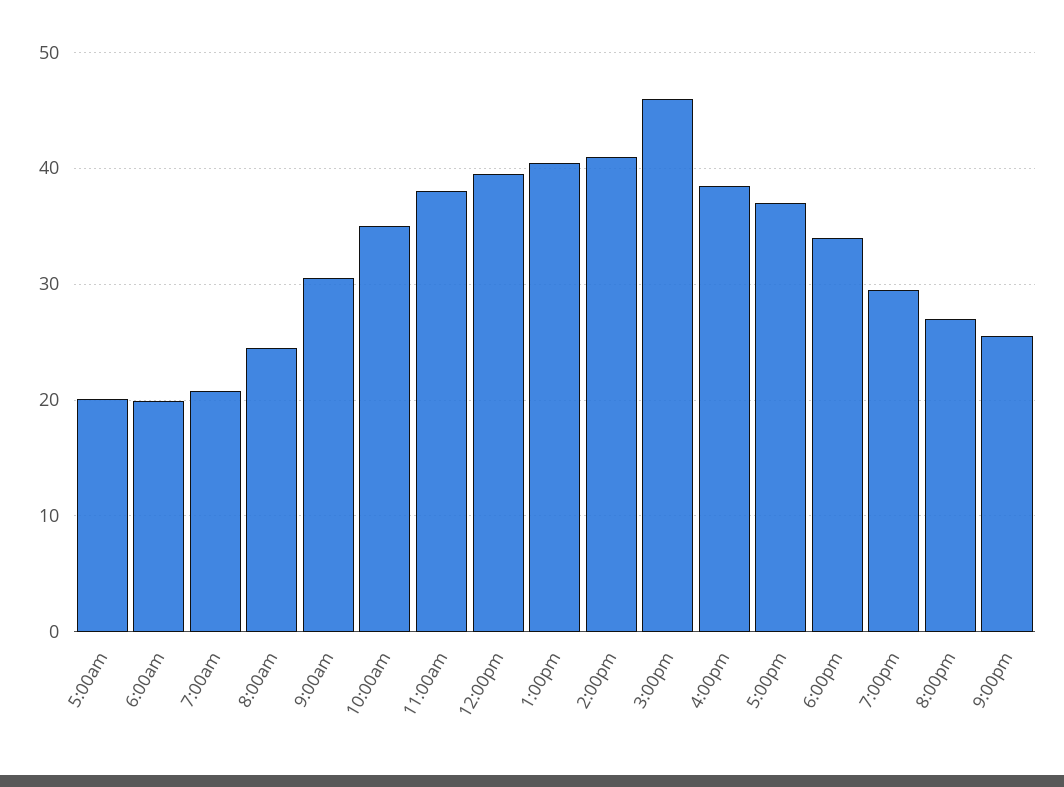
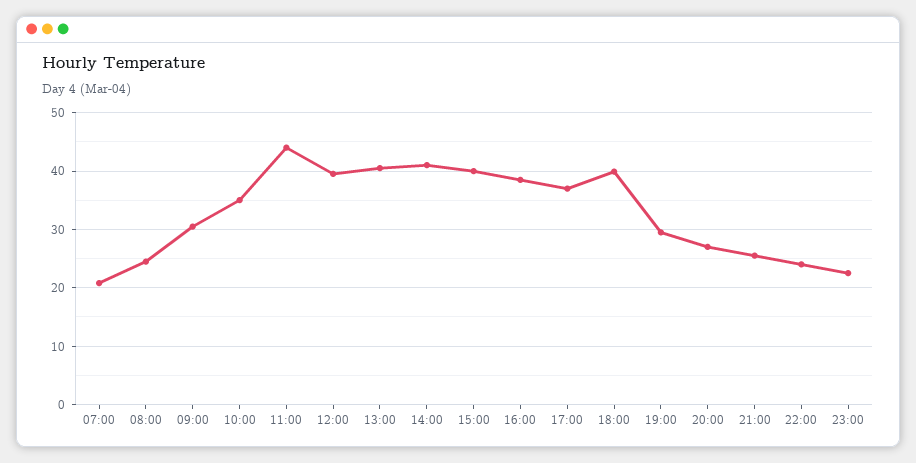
5:00am: 20 -> none
6:00am: 20 -> none
11:00am: 38 -> 44
3:00pm: 46 -> 40
6:00pm: 34 -> 40
22:00: none -> 24
23:00: none -> 22

